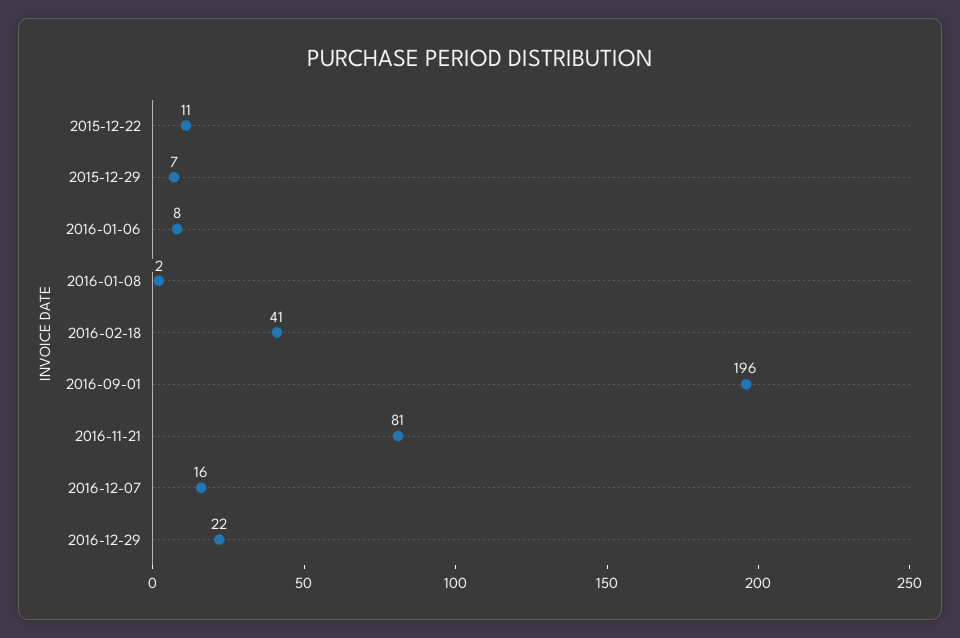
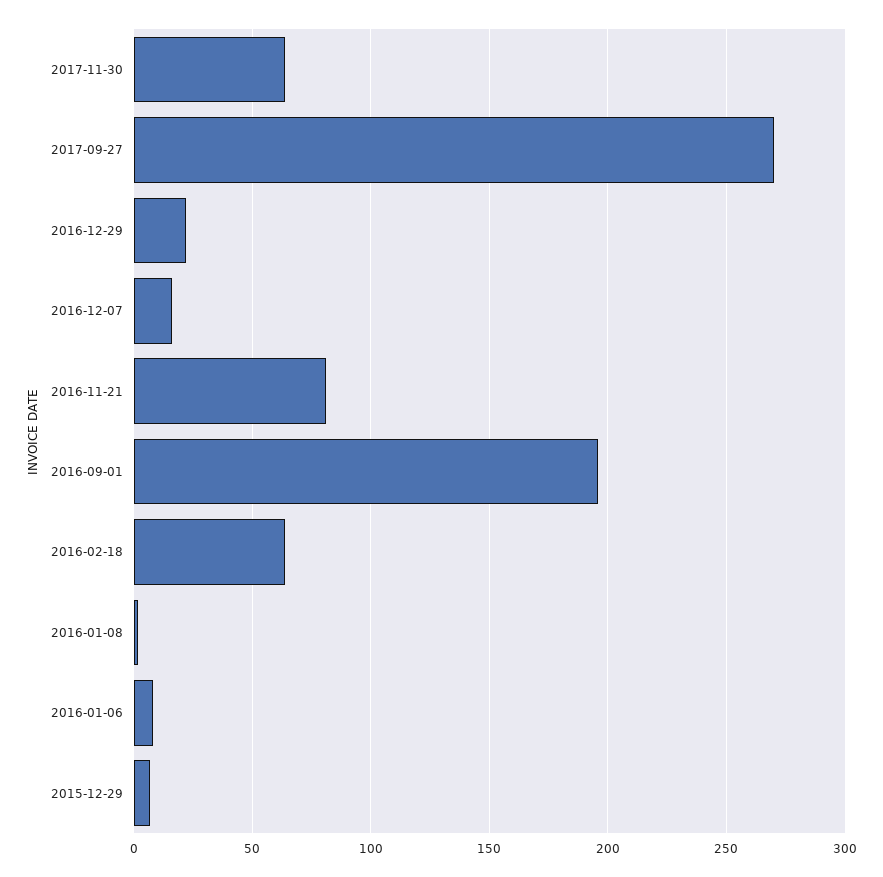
2015-12-22: 11 -> none
2016-02-18: 41 -> 65
2017-11-30: none -> 65
2017-09-27: none -> 270

